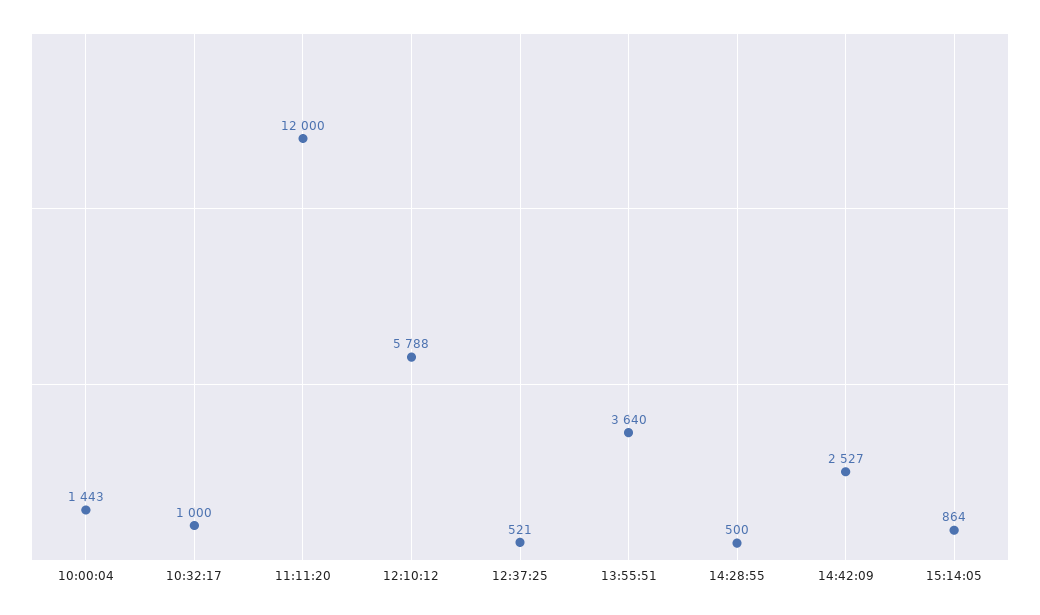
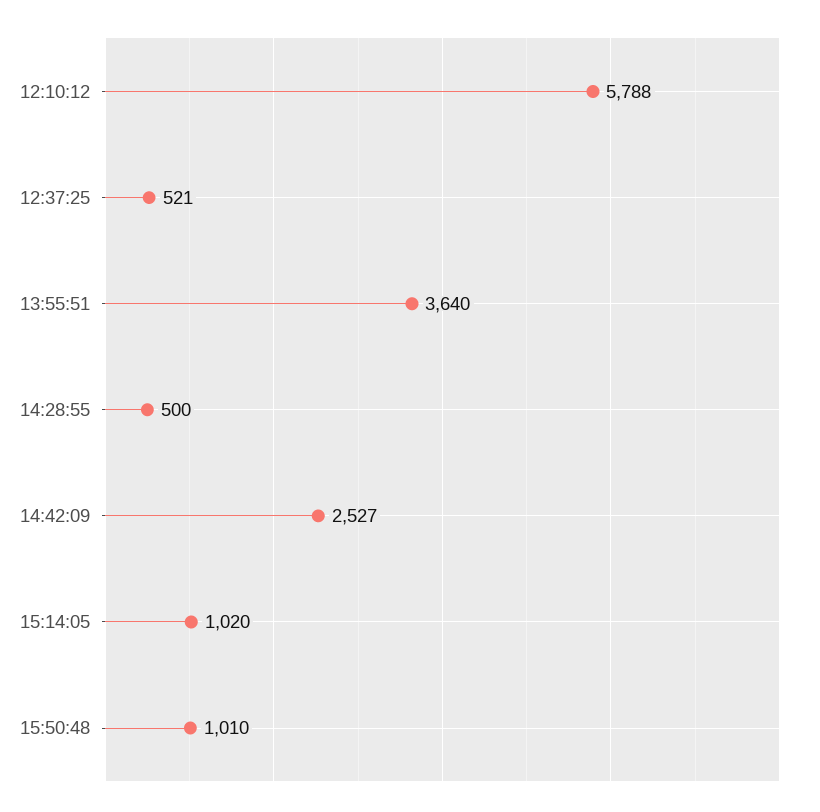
10:00:04: 1443 -> none
10:32:17: 1000 -> none
11:11:20: 12000 -> none
15:14:05: 864 -> 1020
15:50:48: none -> 1010

